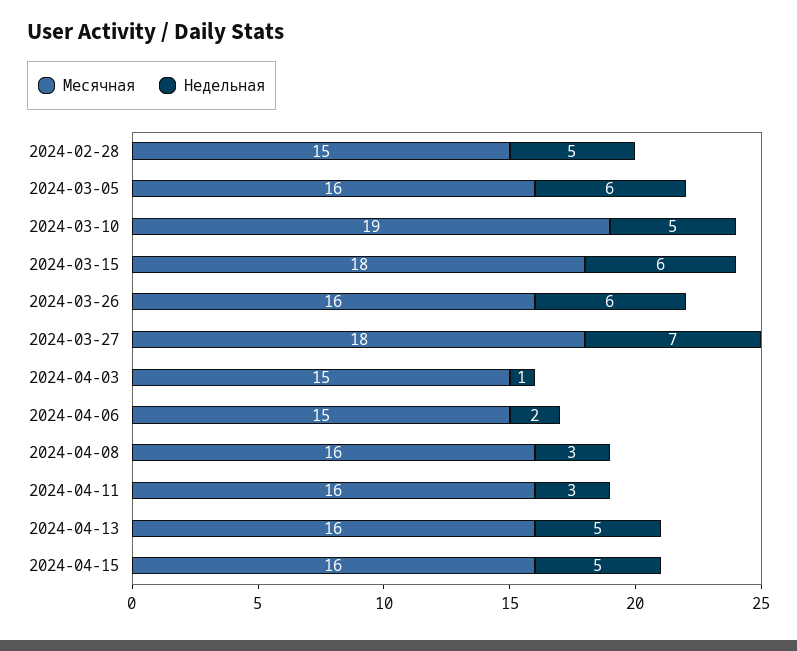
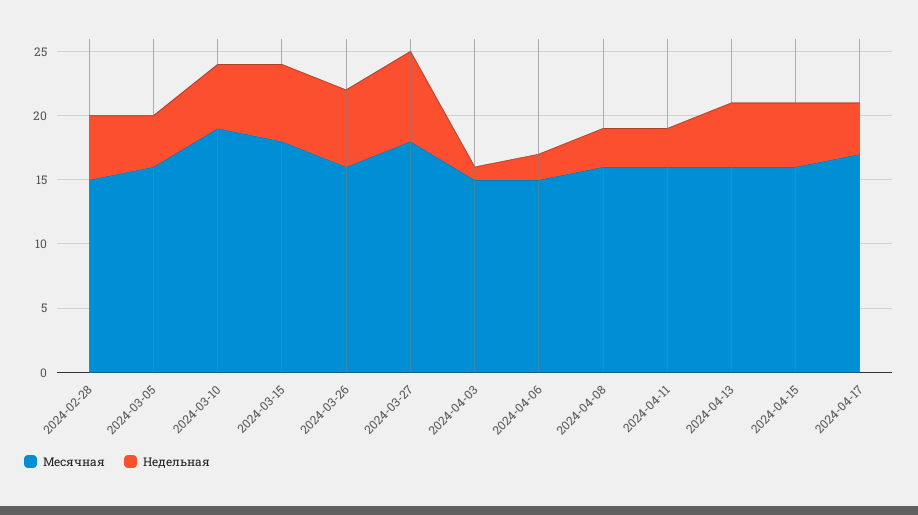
Недельная, 2024-03-05: 6 -> 4
Месячная, 2024-04-17: none -> 17
Недельная, 2024-04-17: none -> 4

